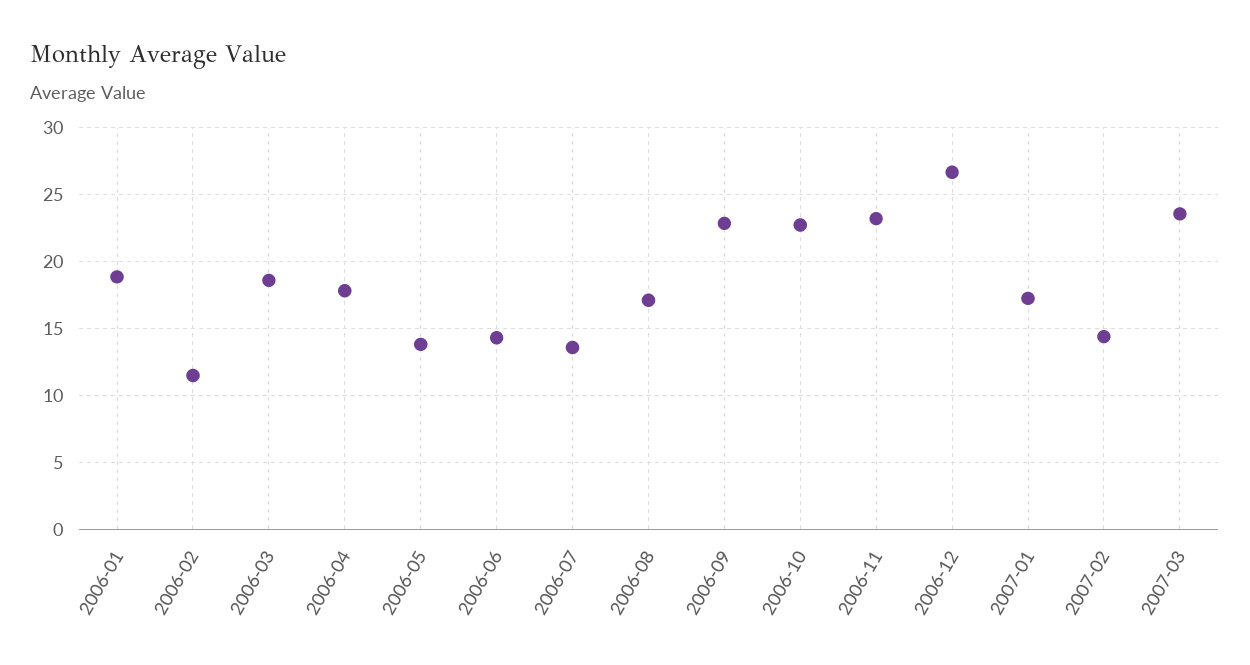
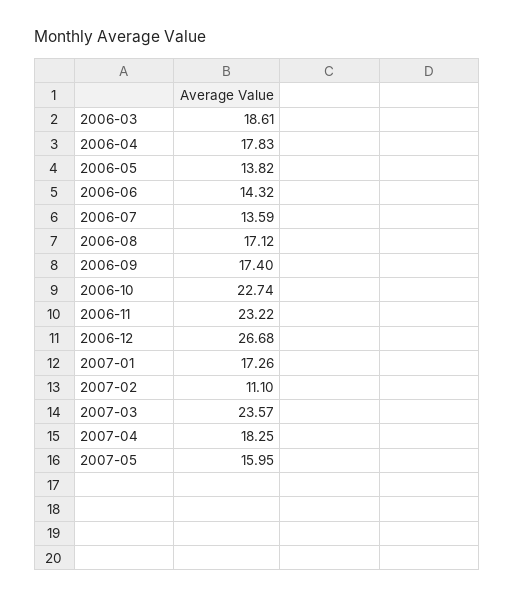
2006-01: 19 -> none
2006-02: 11.5 -> none
2006-09: 23 -> 17.4
2007-02: 14.5 -> 11.1
2007-04: none -> 18.25
2007-05: none -> 15.95

